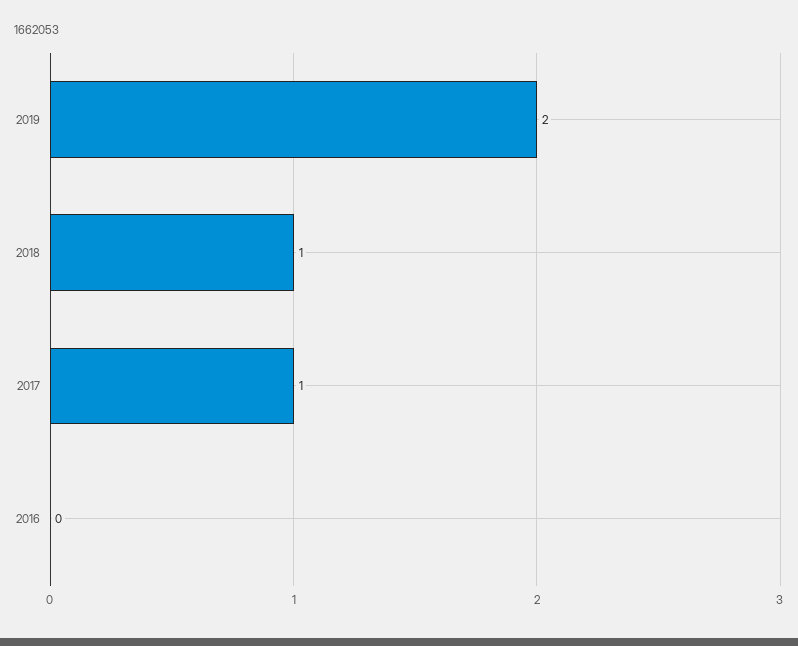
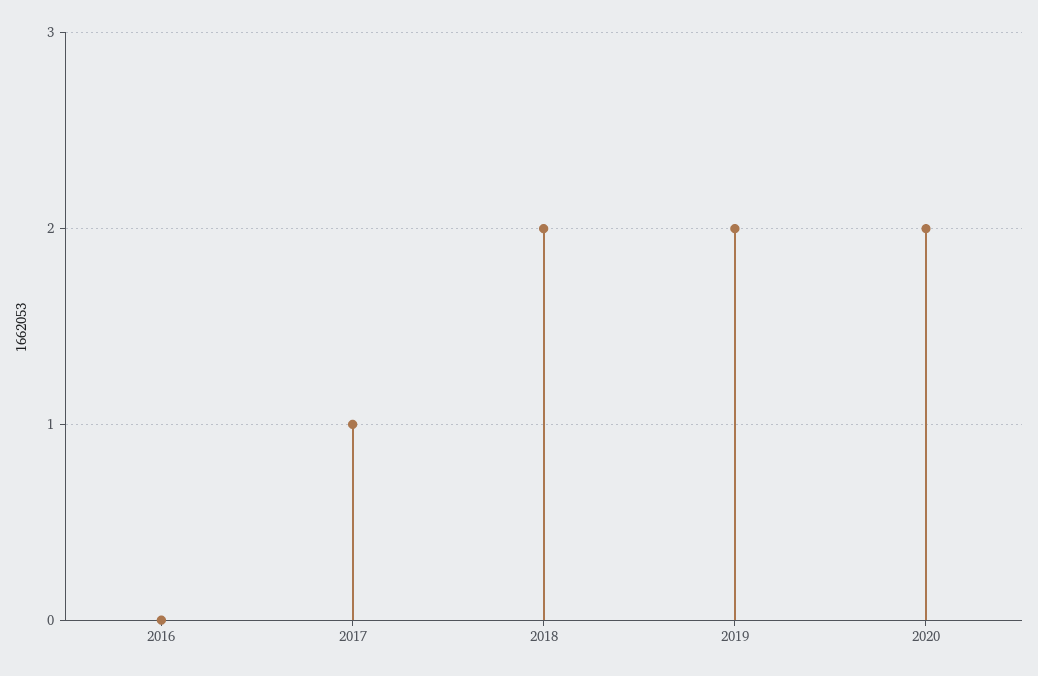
2018: 1 -> 2
2020: none -> 2

